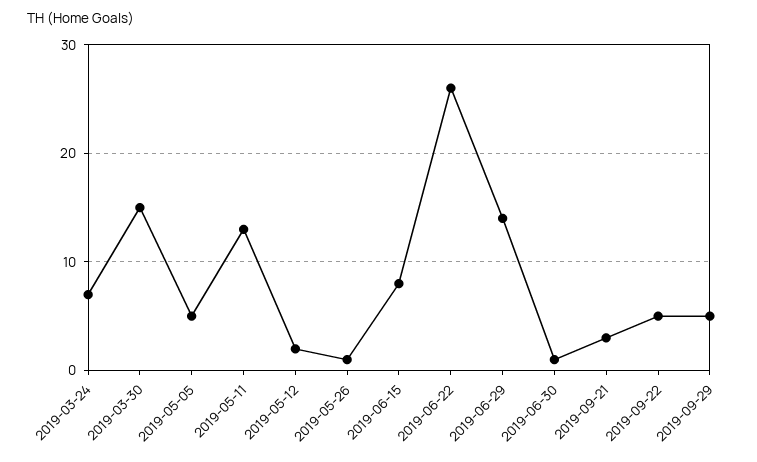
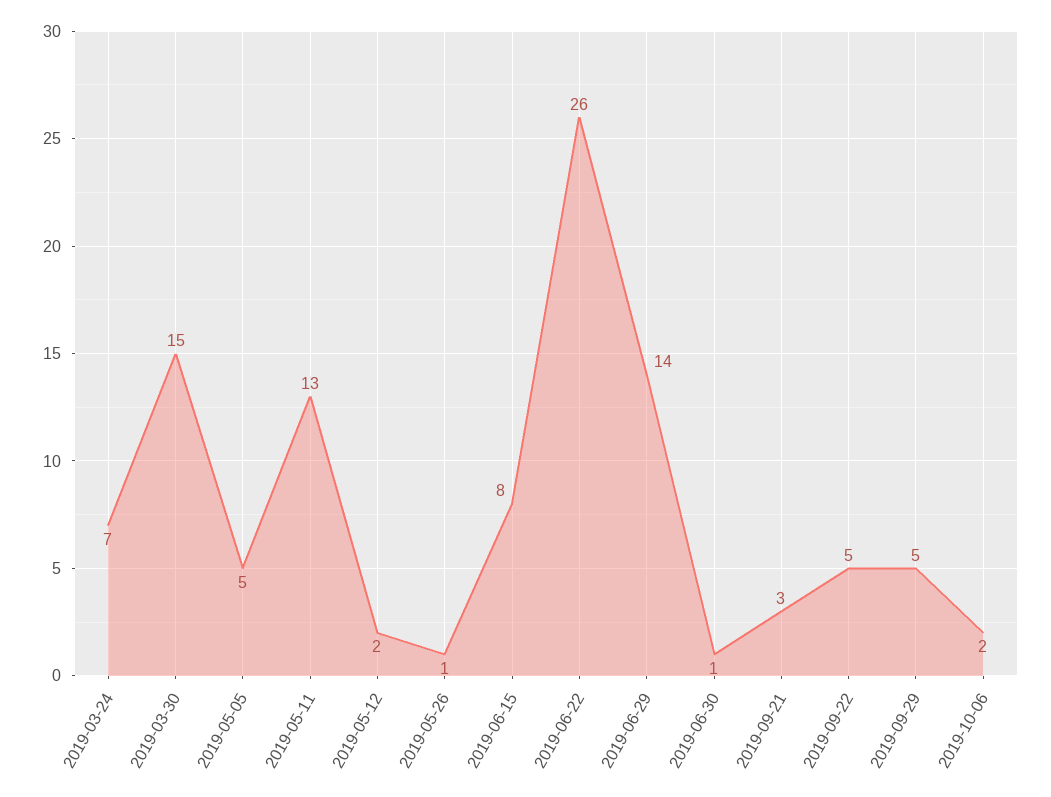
2019-10-06: none -> 2

